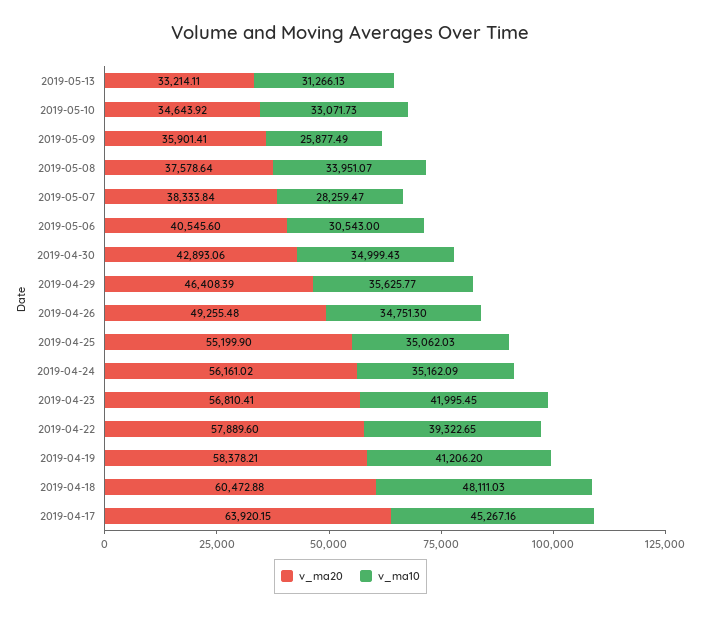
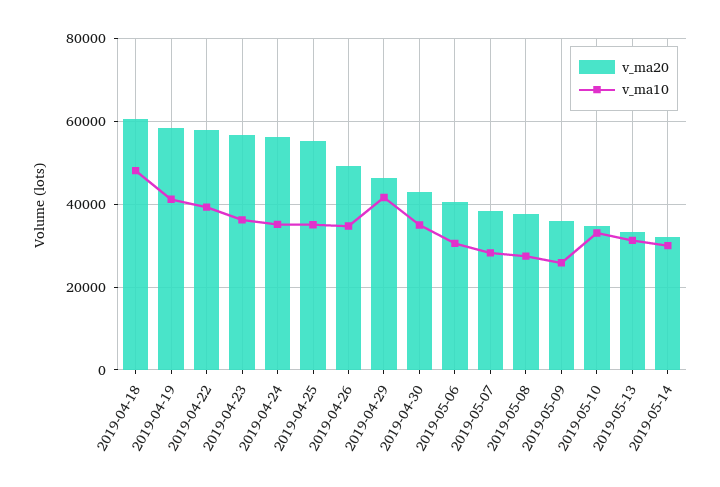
v_ma10, 2019-05-08: 33951.07 -> 28000
v_ma10, 2019-04-29: 35625.77 -> 42000
v_ma10, 2019-04-23: 41995.45 -> 36000
v_ma20, 2019-04-17: 63920.15 -> none
v_ma10, 2019-04-17: 45267.16 -> none
v_ma20, 2019-05-14: none -> 32000
v_ma10, 2019-05-14: none -> 30000

